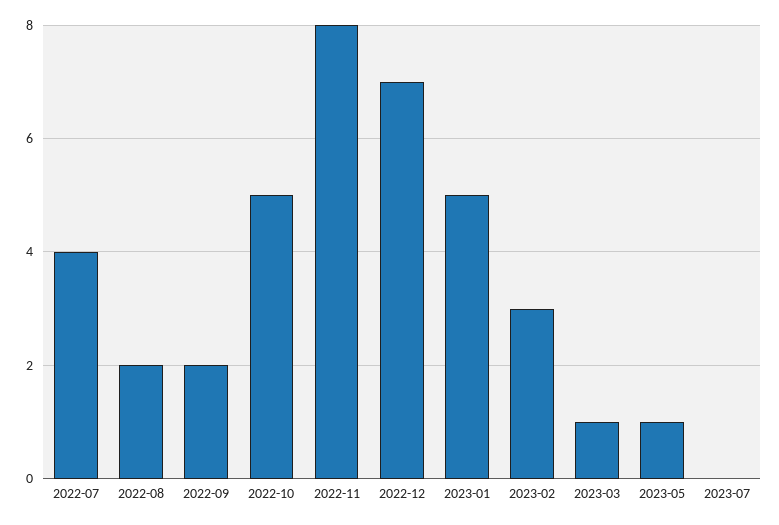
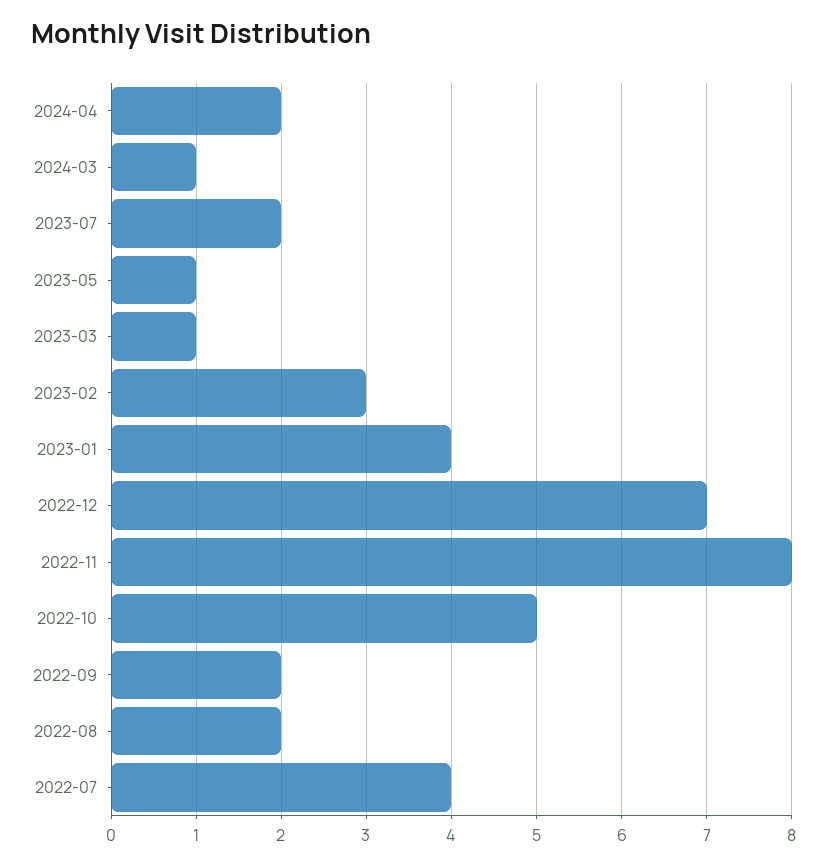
2023-01: 5 -> 4
2023-07: 0 -> 2
2024-04: none -> 2
2024-03: none -> 1

